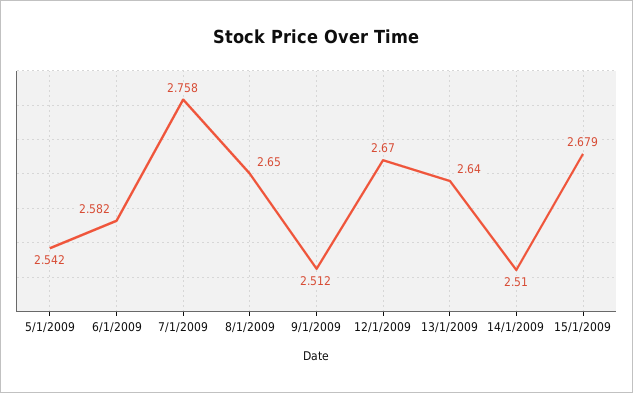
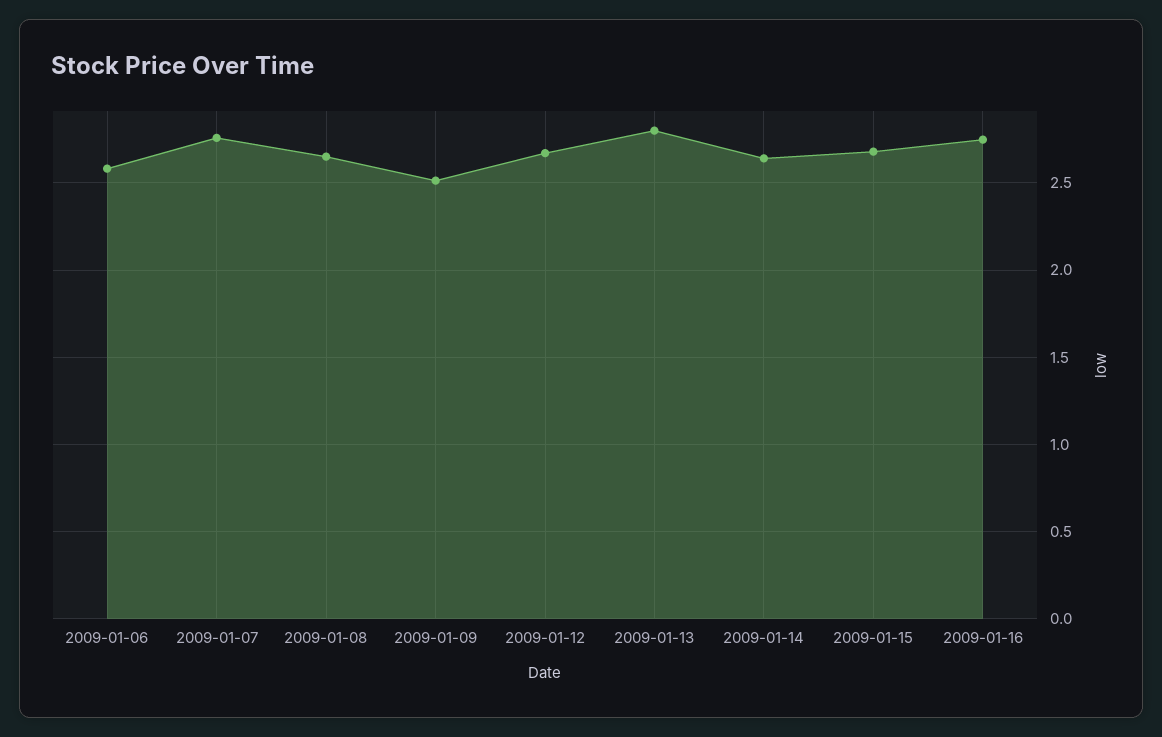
5/1/2009: 2.542 -> none
13/1/2009: 2.64 -> 2.8
14/1/2009: 2.51 -> 2.65
2009-01-16: none -> 2.75

